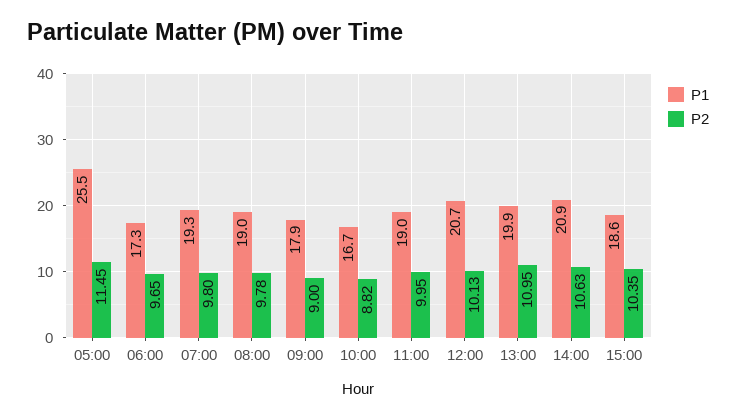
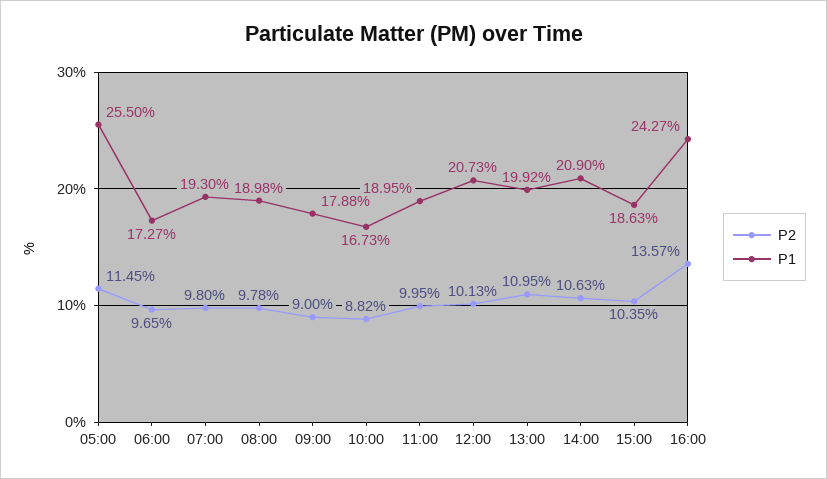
P2, 16:00: none -> 13.57
P1, 16:00: none -> 24.27

